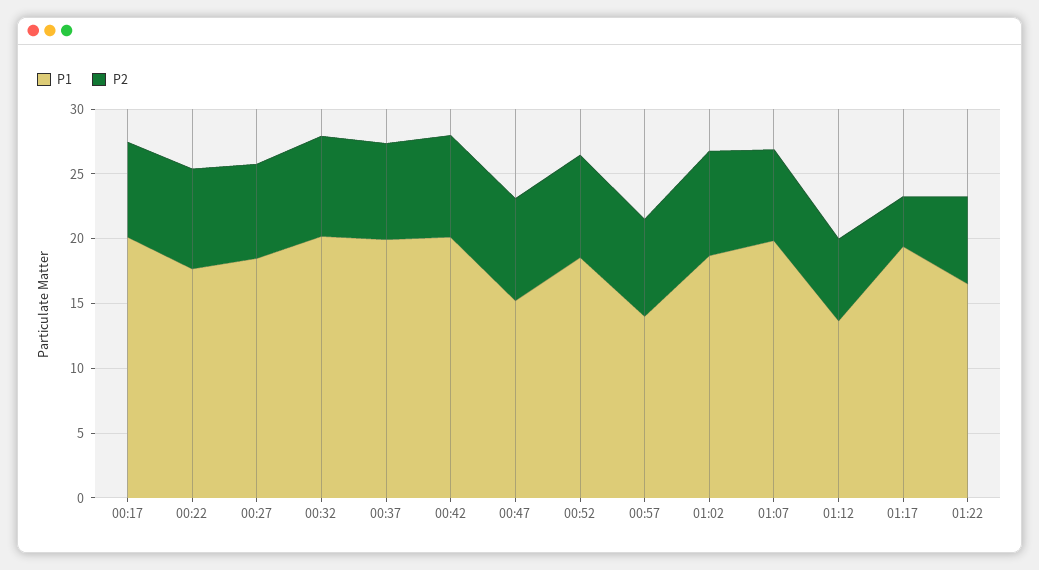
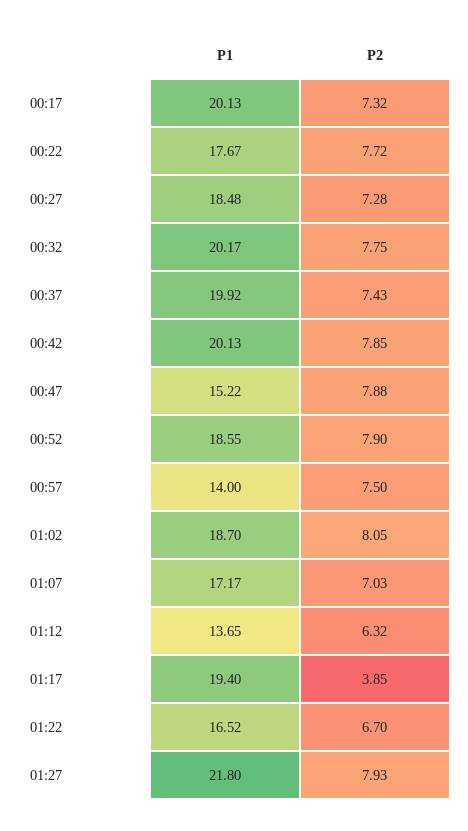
P1, 01:07: 20 -> 17.17
P1, 01:27: none -> 21.8
P2, 01:27: none -> 7.93

